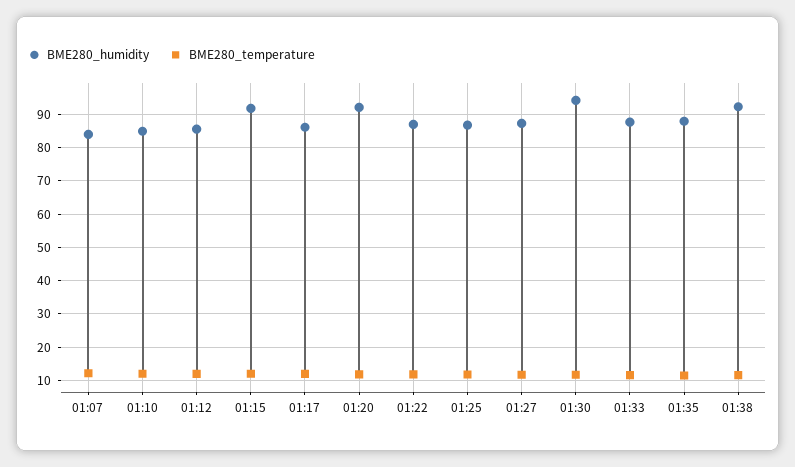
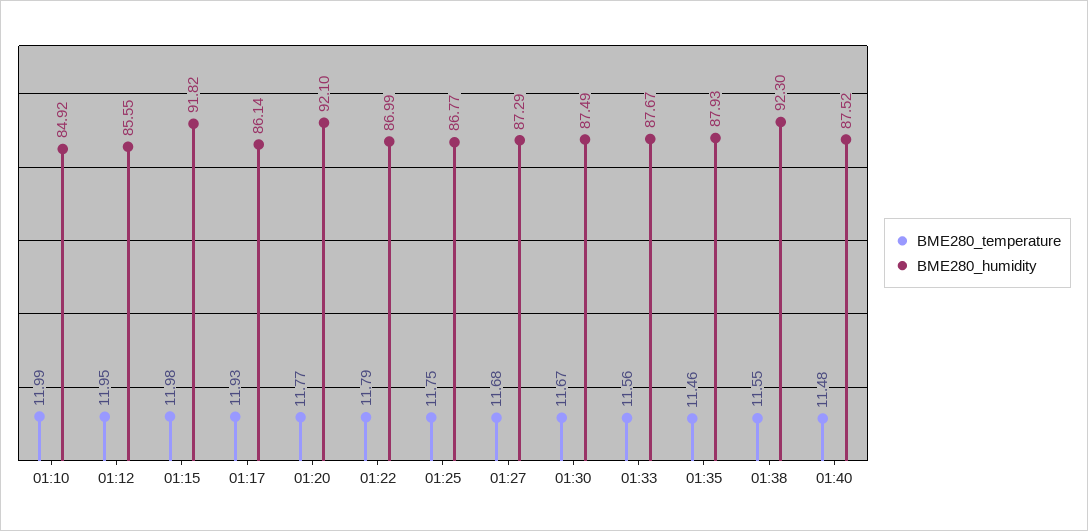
BME280_humidity, 01:07: 84 -> none
BME280_temperature, 01:07: 12 -> none
BME280_humidity, 01:30: 94 -> 87.49
BME280_temperature, 01:40: none -> 11.48
BME280_humidity, 01:40: none -> 87.52

